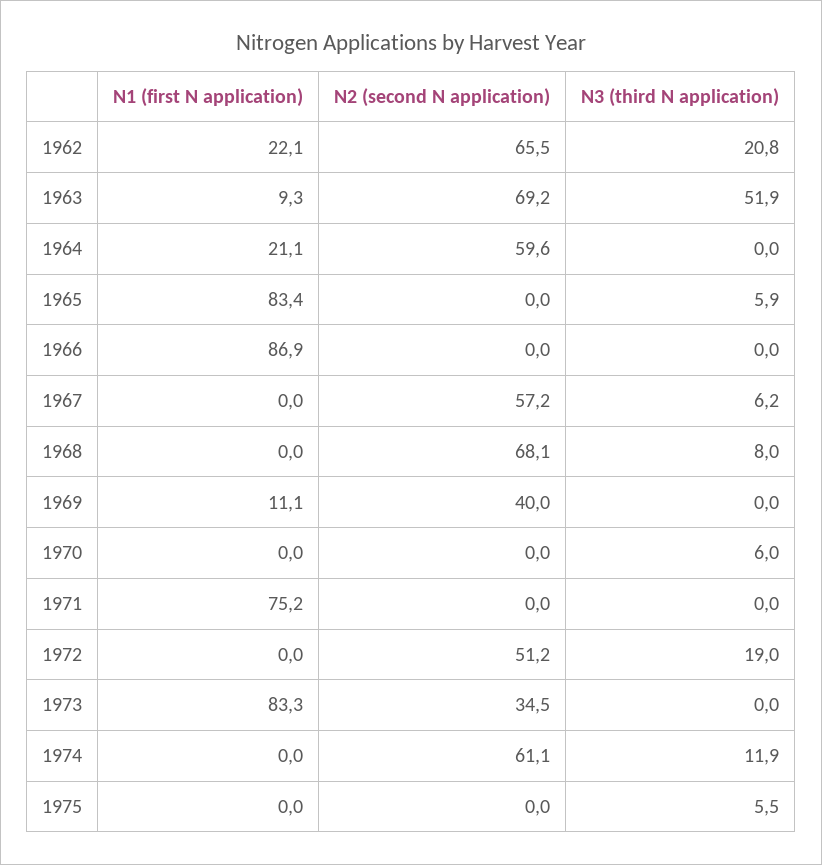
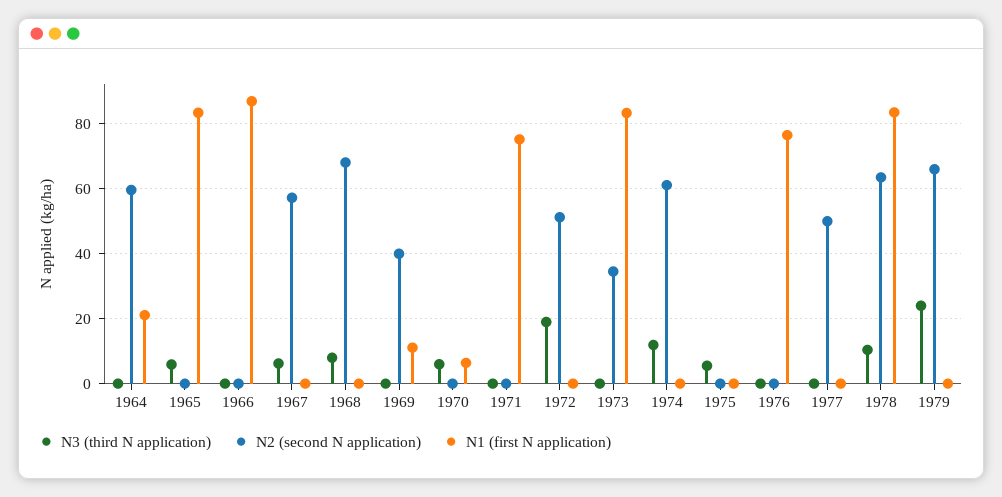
N1 (first N application), 1962: 22.1 -> none
N2 (second N application), 1962: 65.5 -> none
N3 (third N application), 1962: 20.8 -> none
N1 (first N application), 1963: 9.3 -> none
N2 (second N application), 1963: 69.2 -> none
N3 (third N application), 1963: 51.9 -> none
N1 (first N application), 1970: 0 -> 6
N3 (third N application), 1976: none -> 0
N2 (second N application), 1976: none -> 0
N1 (first N application), 1976: none -> 76
N3 (third N application), 1977: none -> 0
N2 (second N application), 1977: none -> 50
N1 (first N application), 1977: none -> 0
N3 (third N application), 1978: none -> 10
N2 (second N application), 1978: none -> 64
N1 (first N application), 1978: none -> 84
N3 (third N application), 1979: none -> 24
N2 (second N application), 1979: none -> 66
N1 (first N application), 1979: none -> 0

